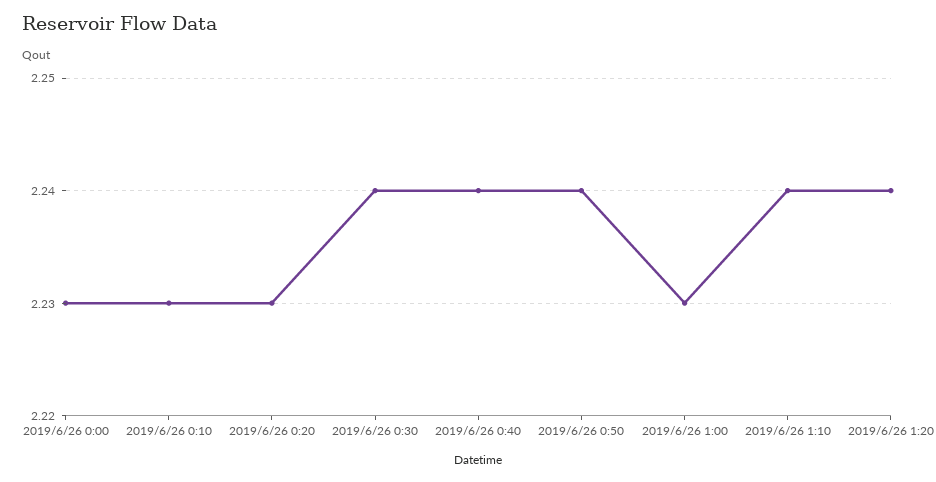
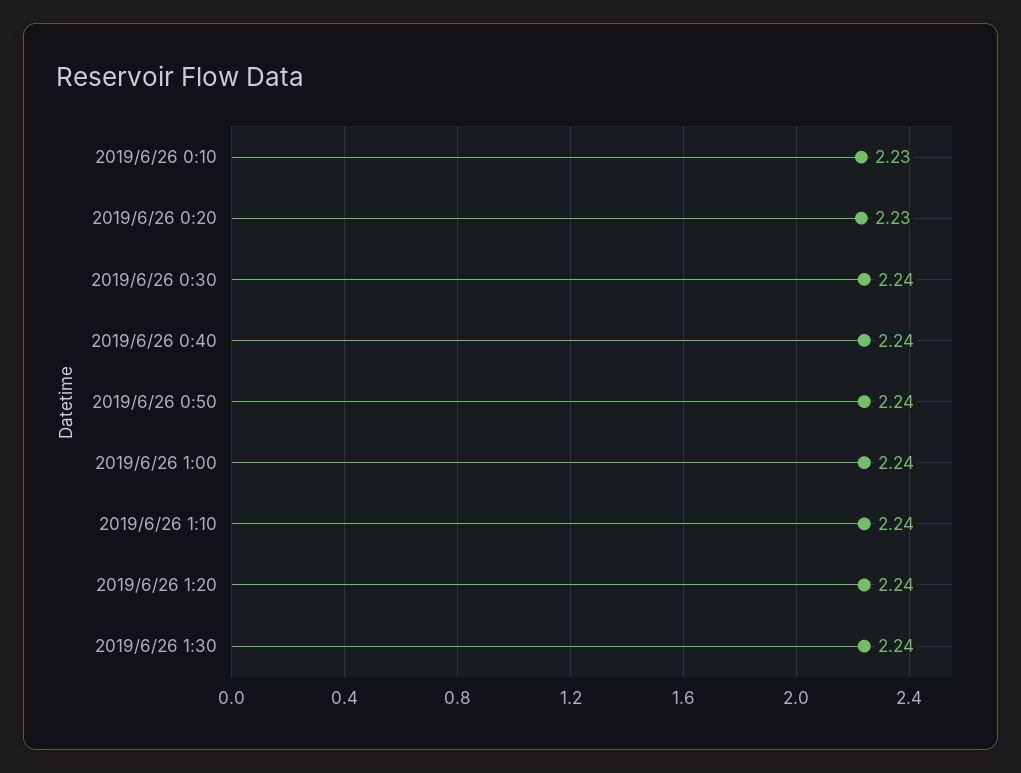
2019/6/26 0:00: 2.23 -> none
2019/6/26 1:00: 2.23 -> 2.24
2019/6/26 1:30: none -> 2.24

